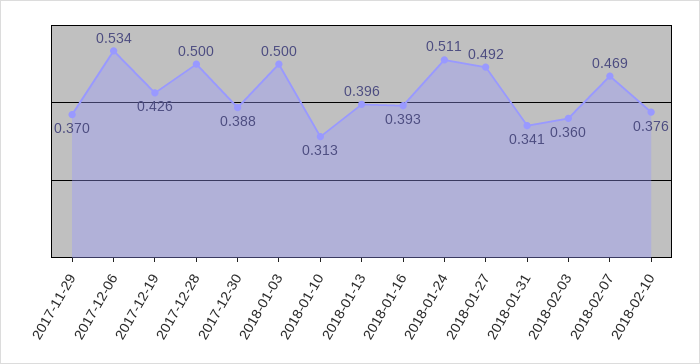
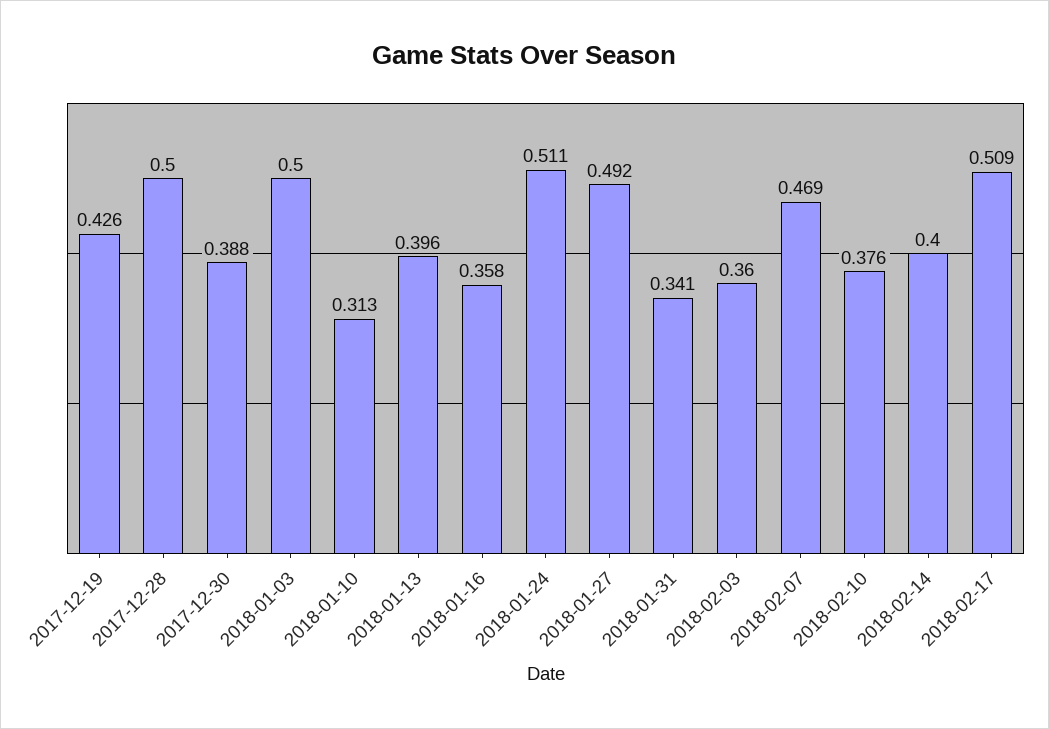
2017-11-29: 0.37 -> none
2017-12-06: 0.534 -> none
2018-01-16: 0.393 -> 0.358
2018-02-14: none -> 0.4
2018-02-17: none -> 0.509

